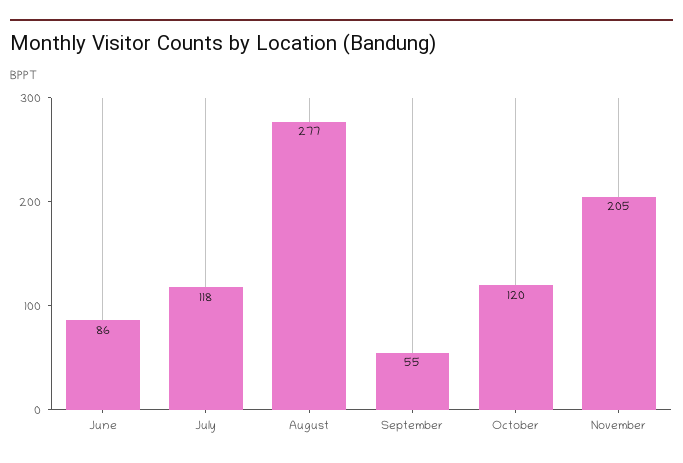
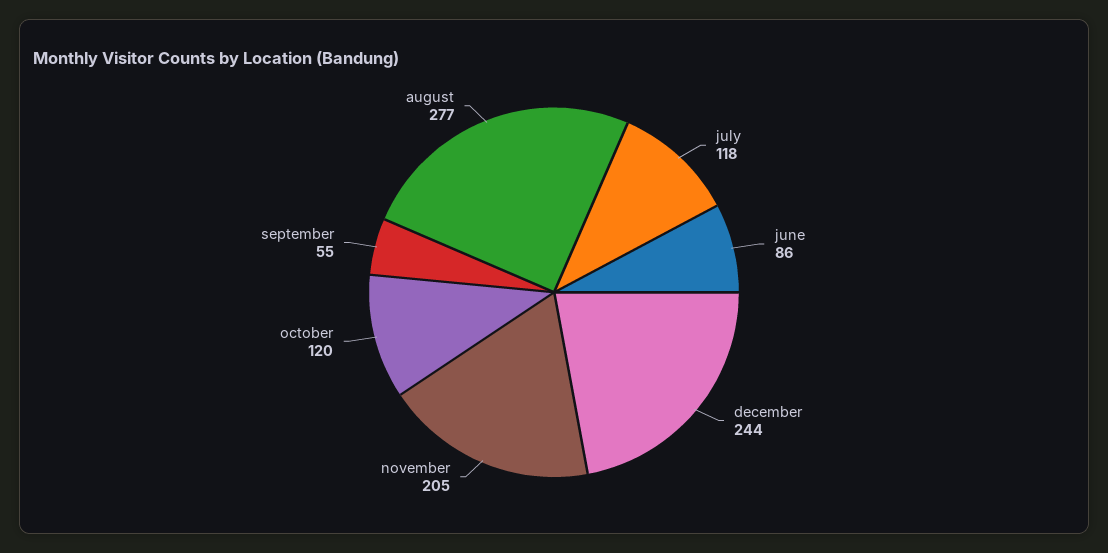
december: none -> 244

